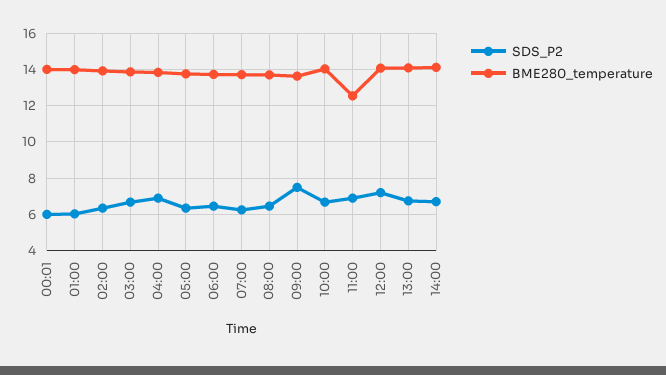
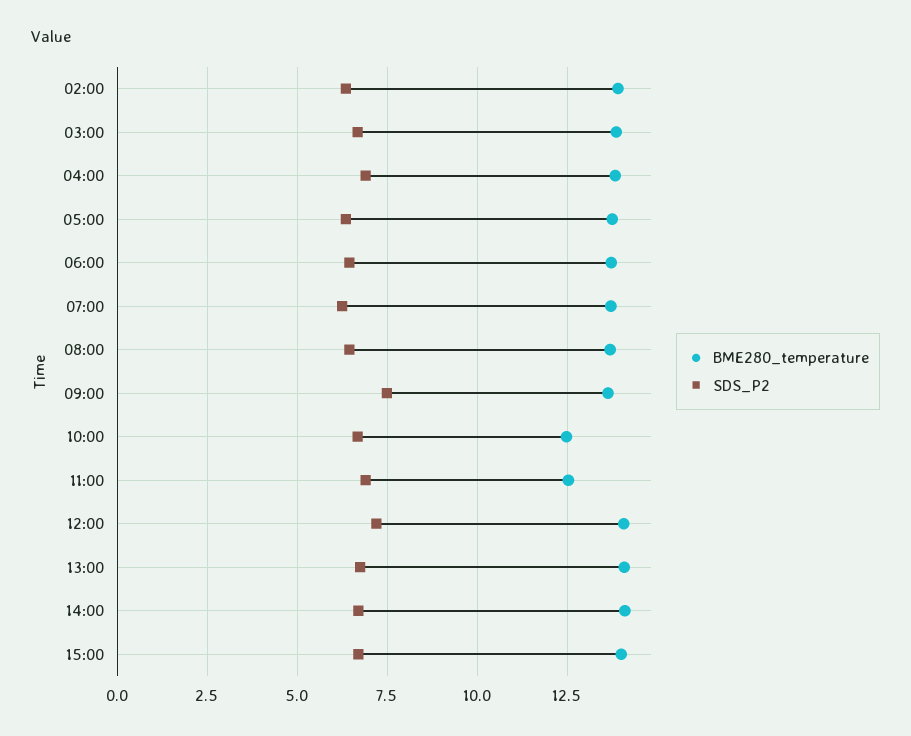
SDS_P2, 00:01: 6 -> none
BME280_temperature, 00:01: 14 -> none
SDS_P2, 01:00: 6 -> none
BME280_temperature, 01:00: 14 -> none
BME280_temperature, 10:00: 14 -> 12.5
BME280_temperature, 15:00: none -> 14
SDS_P2, 15:00: none -> 6.75

